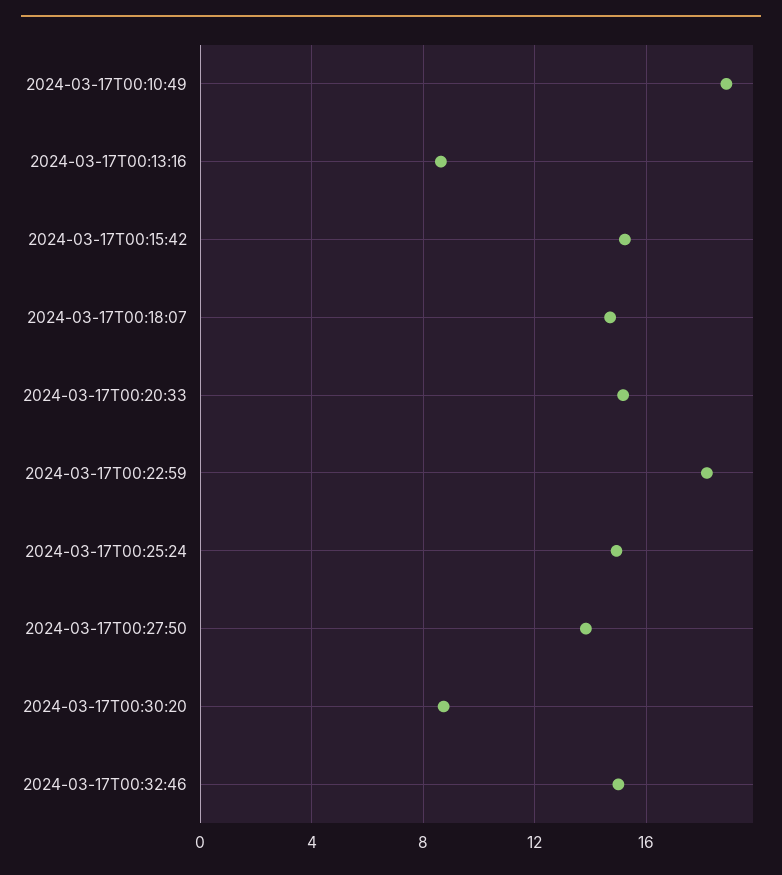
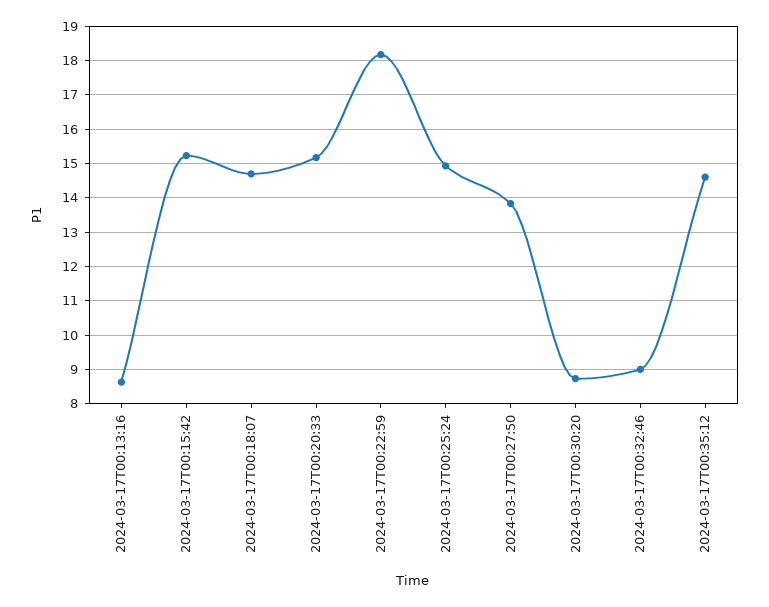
2024-03-17T00:10:49: 19 -> none
2024-03-17T00:32:46: 15 -> 9
2024-03-17T00:35:12: none -> 14.6

